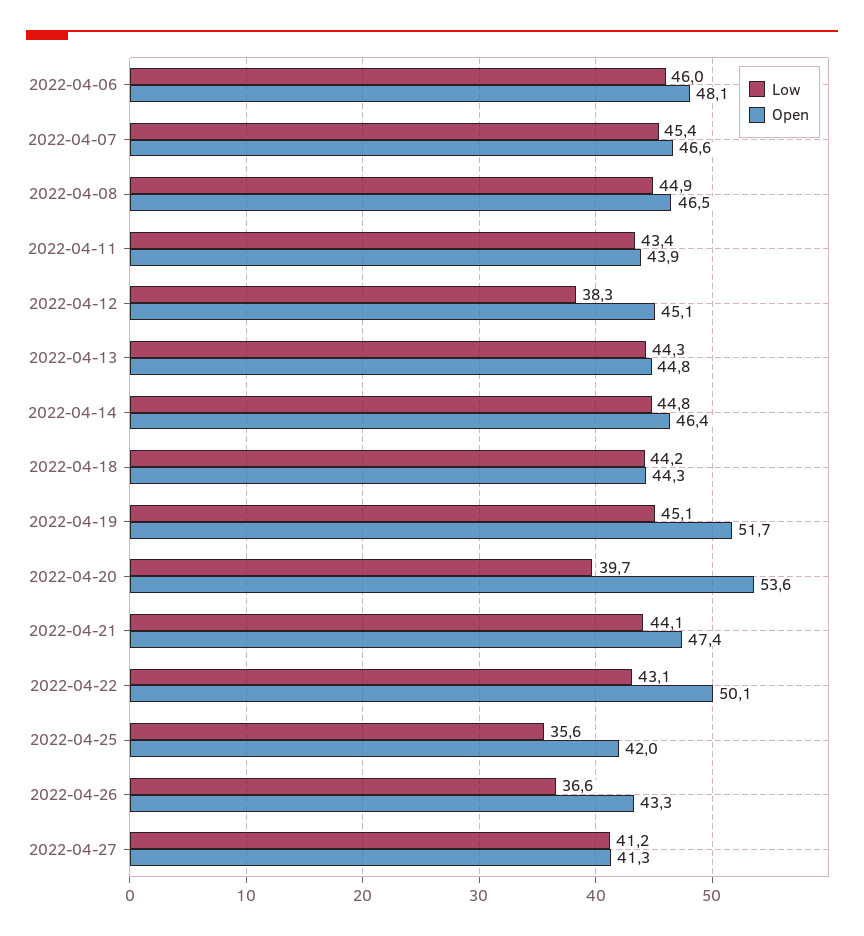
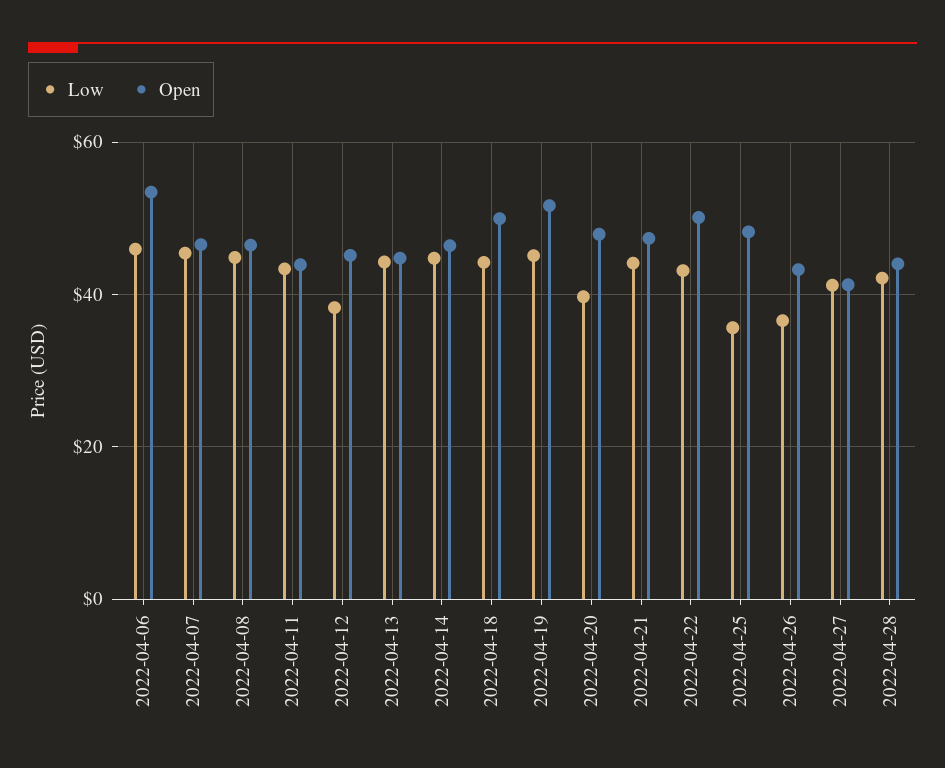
Open, 2022-04-06: 48.1 -> 54
Open, 2022-04-18: 44.3 -> 50
Open, 2022-04-20: 53.6 -> 48
Open, 2022-04-25: 42 -> 48
Low, 2022-04-28: none -> 42
Open, 2022-04-28: none -> 44

